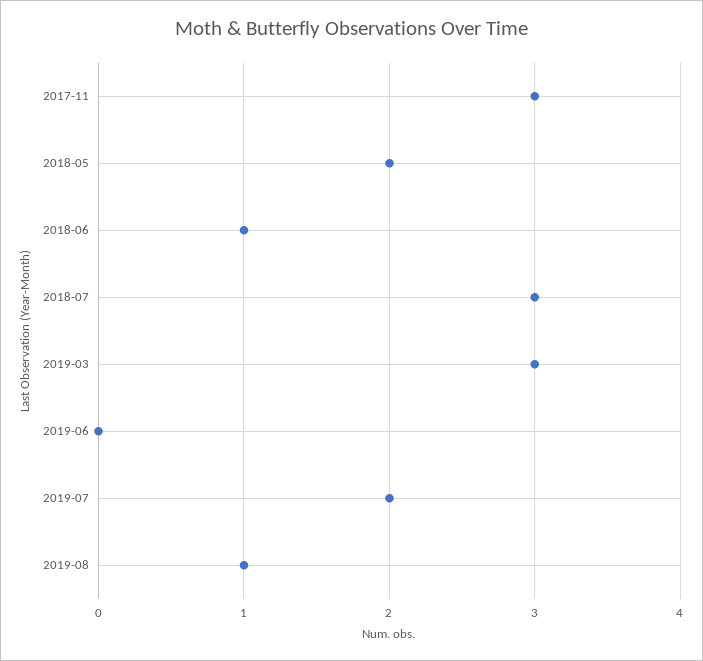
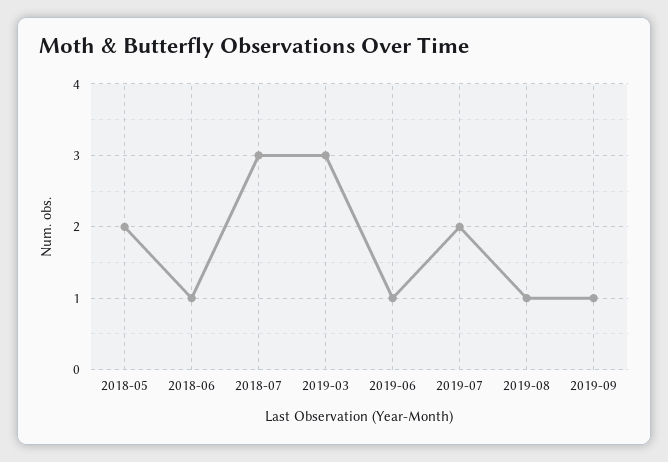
2017-11: 3 -> none
2019-06: 0 -> 1
2019-09: none -> 1

